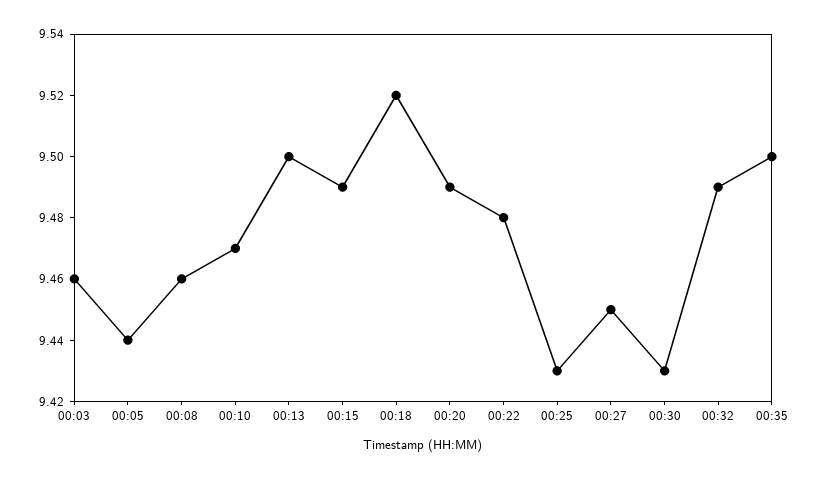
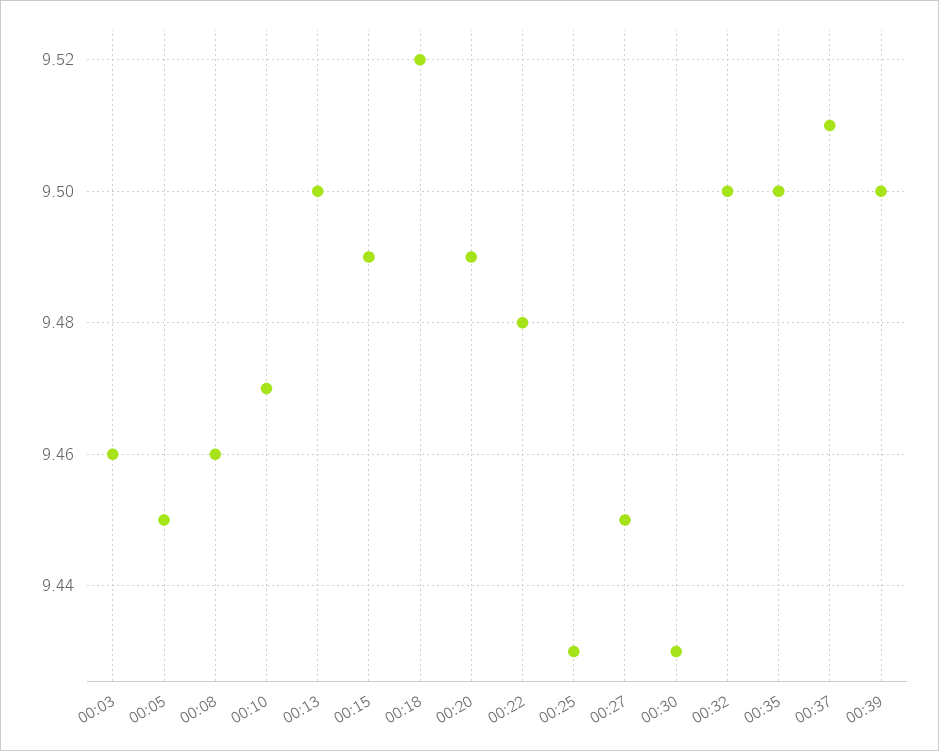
00:05: 9.44 -> 9.45
00:32: 9.49 -> 9.5
00:37: none -> 9.51
00:39: none -> 9.5

